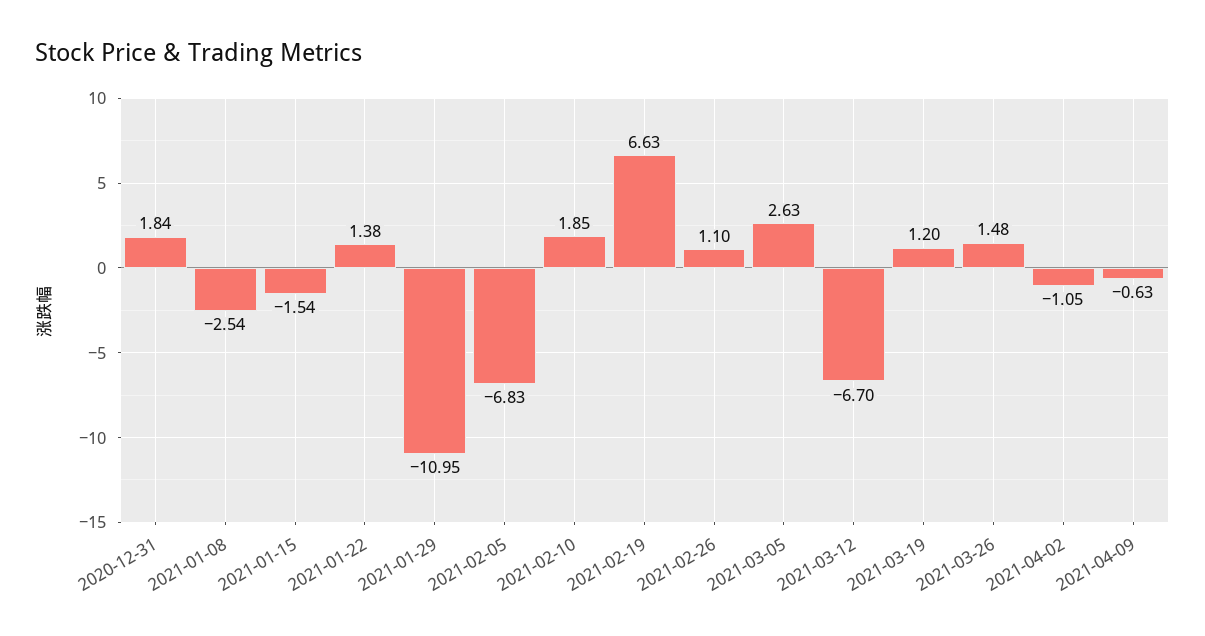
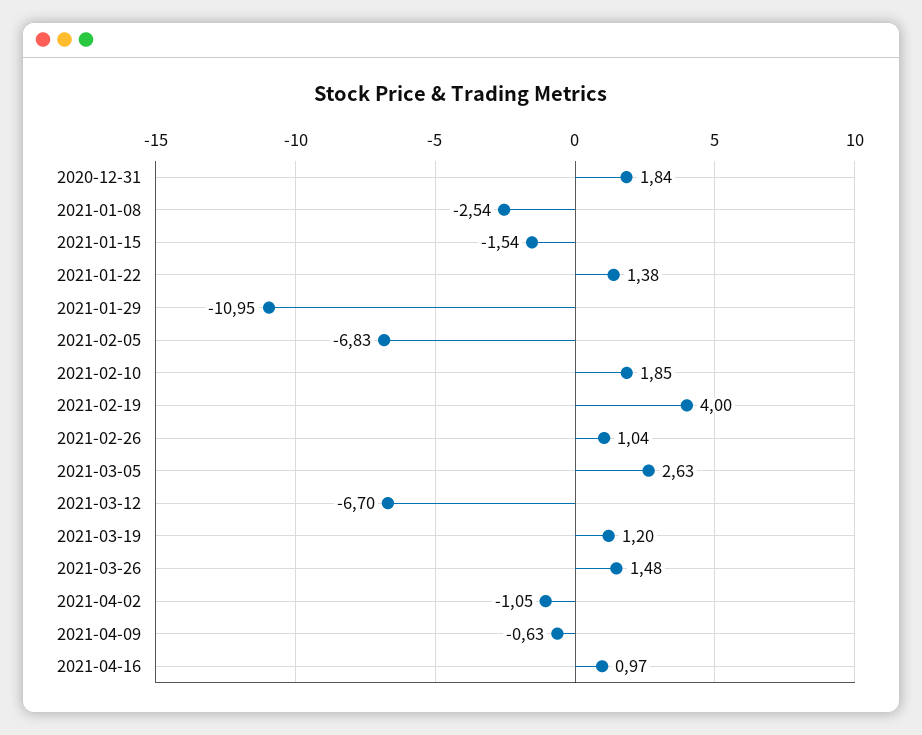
2021-02-19: 6.63 -> 4
2021-02-26: 1.1 -> 1.04
2021-04-16: none -> 0.97

